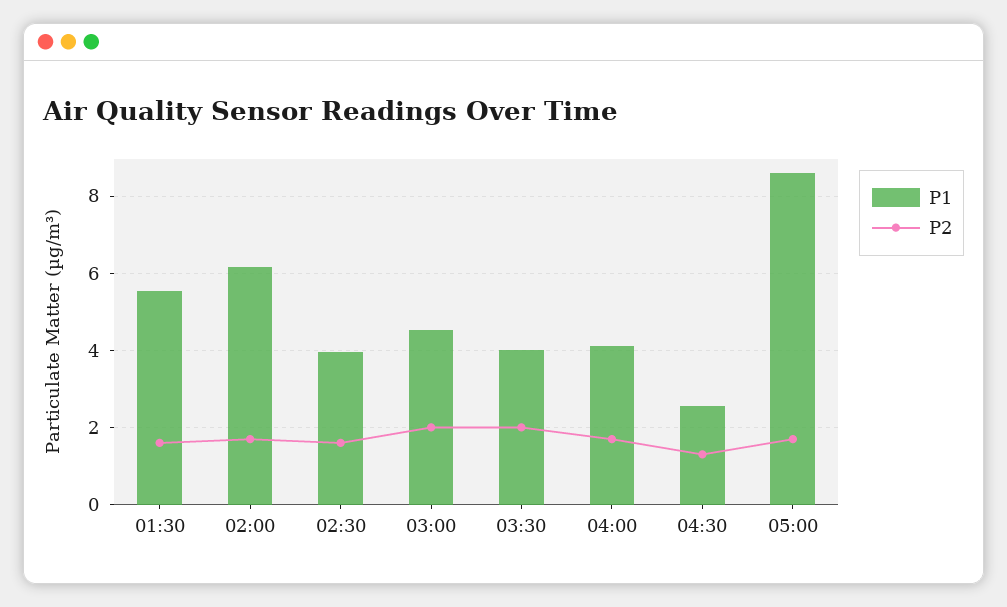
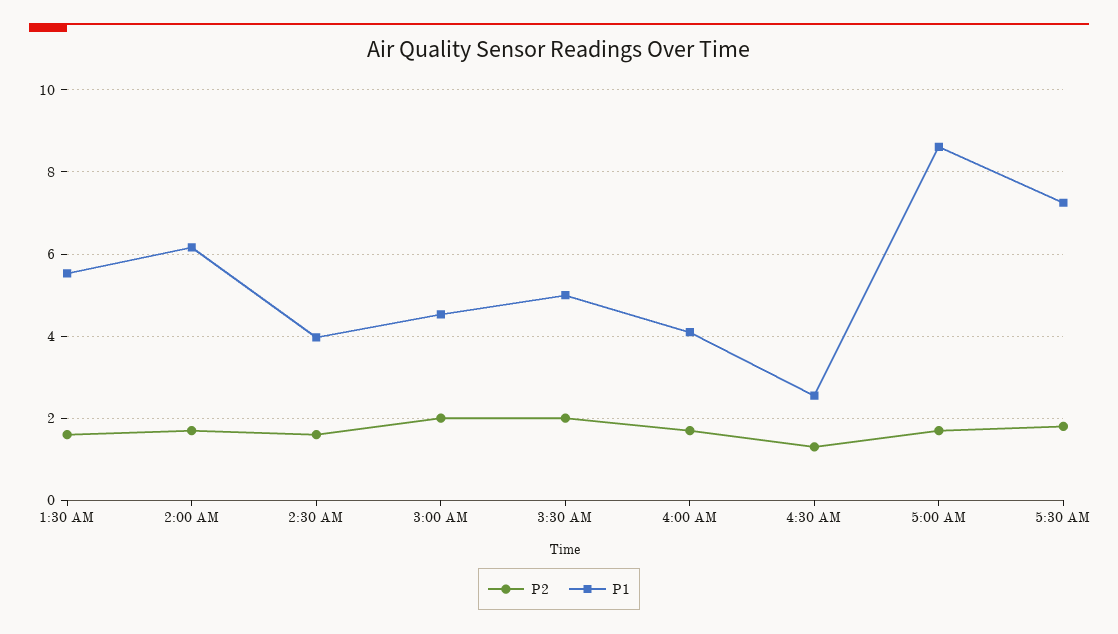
P1, 03:30: 4 -> 5
P2, 5:30 AM: none -> 1.8
P1, 5:30 AM: none -> 7.2

